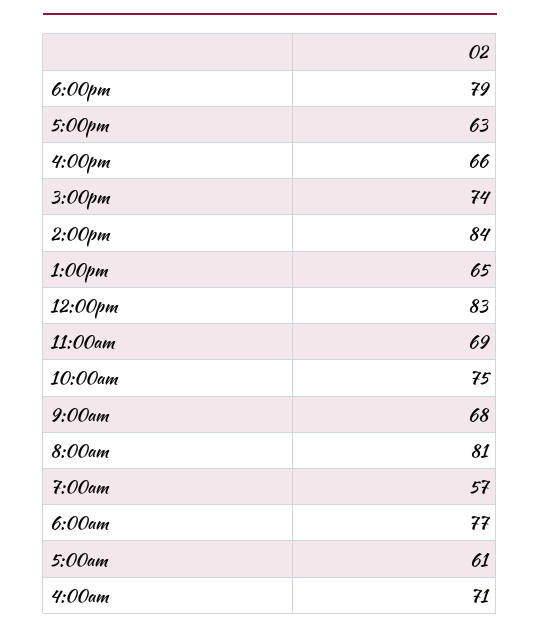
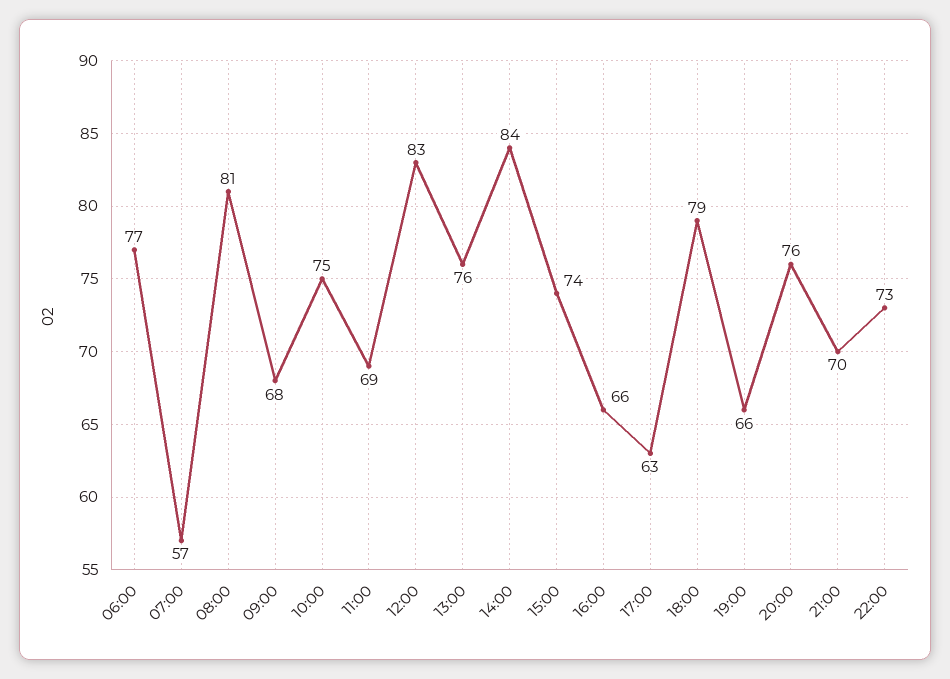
1:00pm: 65 -> 76
5:00am: 61 -> none
4:00am: 71 -> none
19:00: none -> 66
20:00: none -> 76
21:00: none -> 70
22:00: none -> 73

